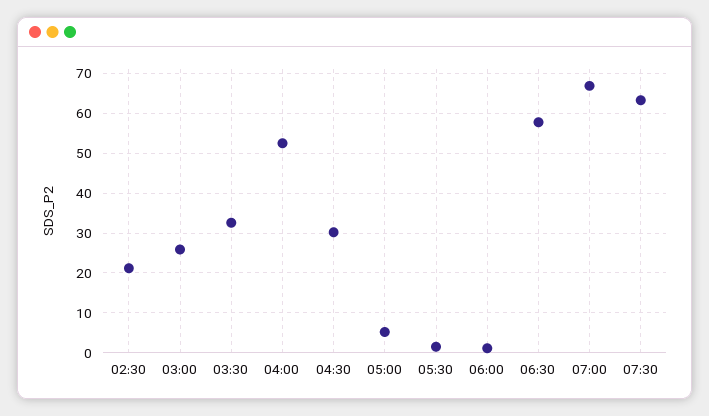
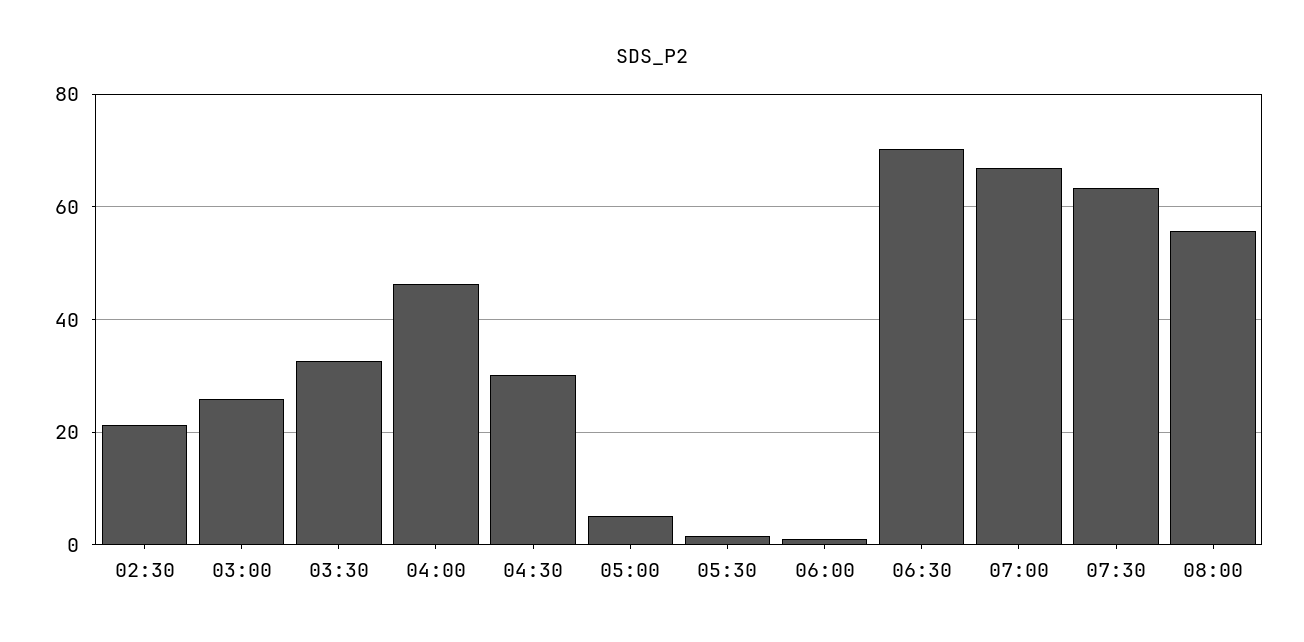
04:00: 52 -> 46
06:30: 58 -> 70
08:00: none -> 56

